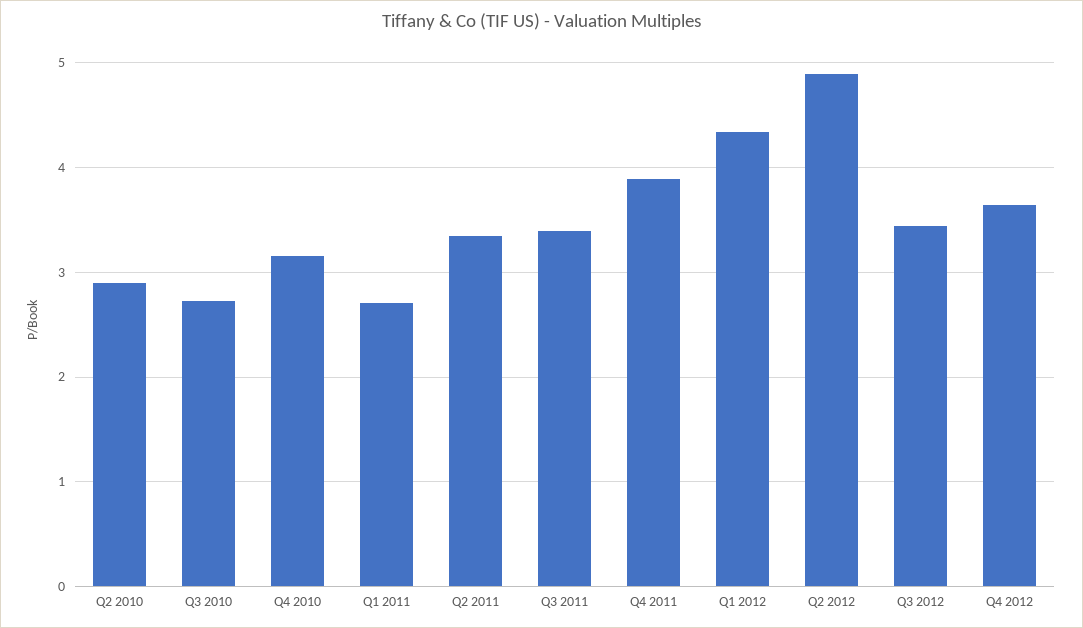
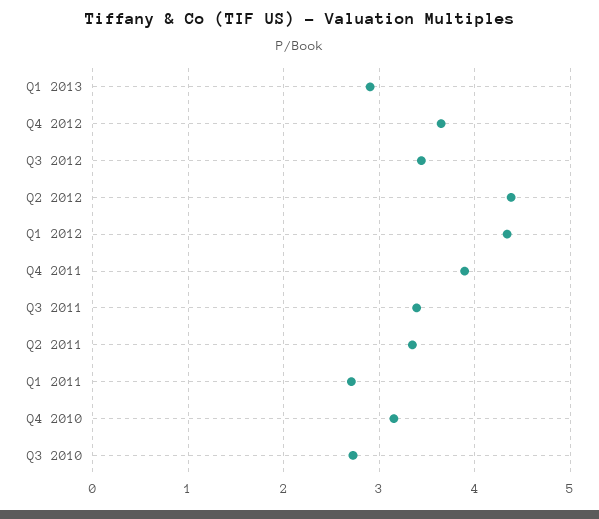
Q2 2010: 2.9 -> none
Q2 2012: 4.9 -> 4.4
Q1 2013: none -> 2.9

